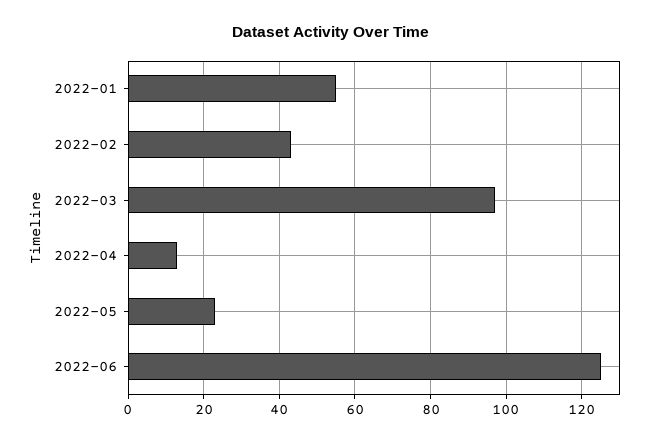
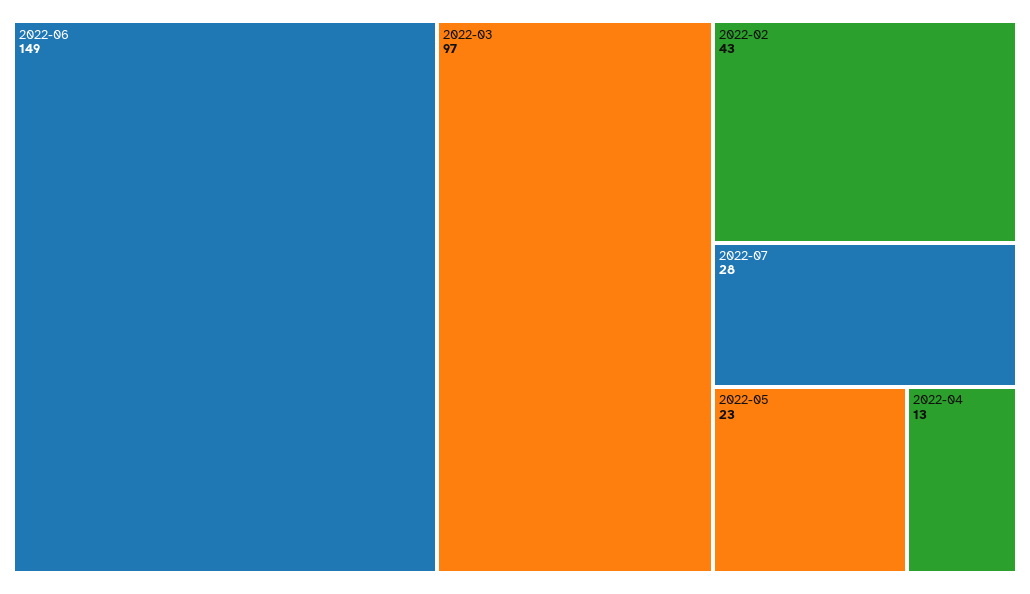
2022-01: 55 -> none
2022-06: 125 -> 149
2022-07: none -> 28

